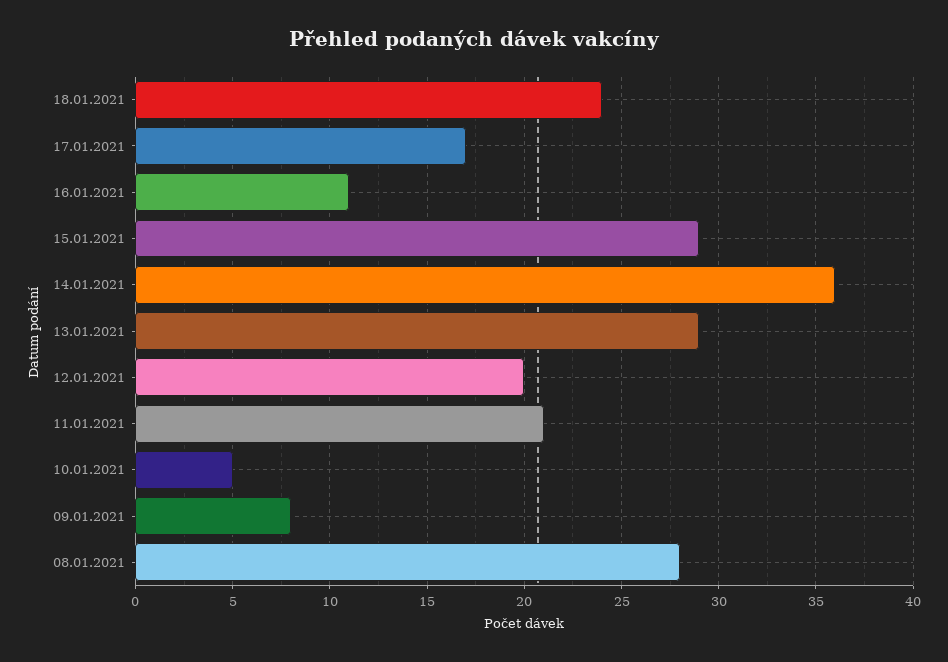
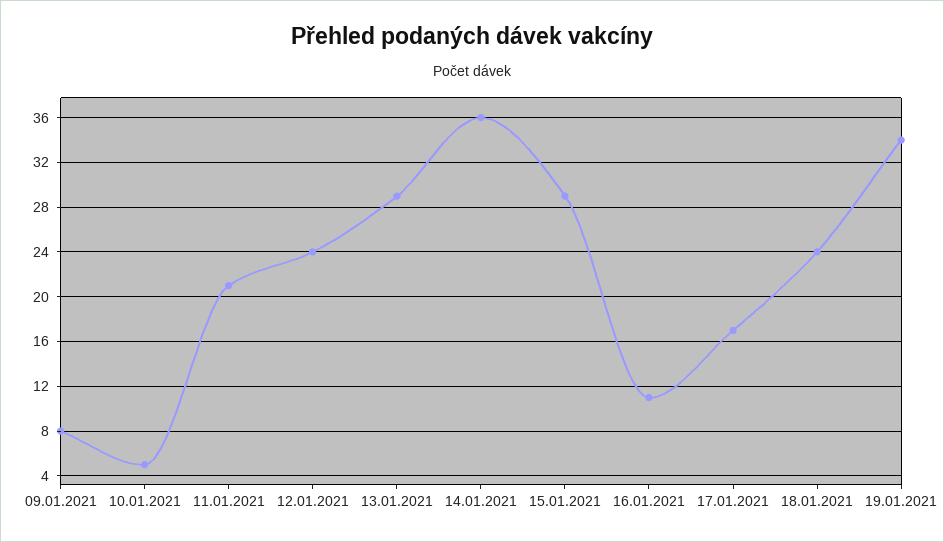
12.01.2021: 20 -> 24
08.01.2021: 28 -> none
19.01.2021: none -> 34

